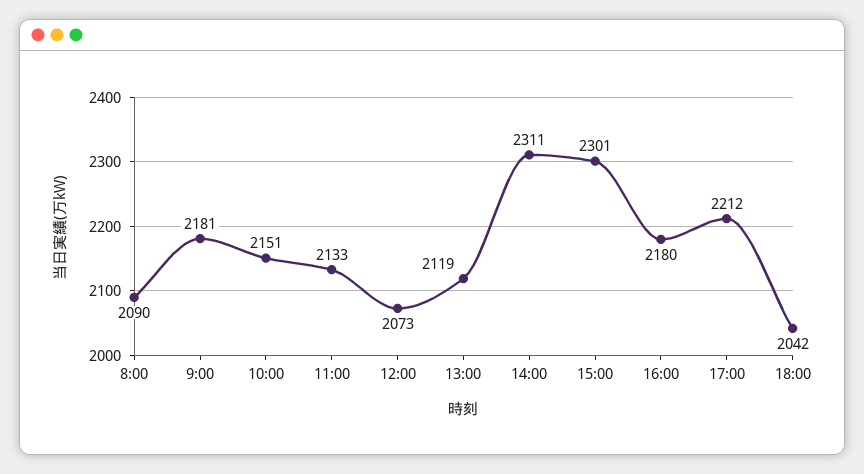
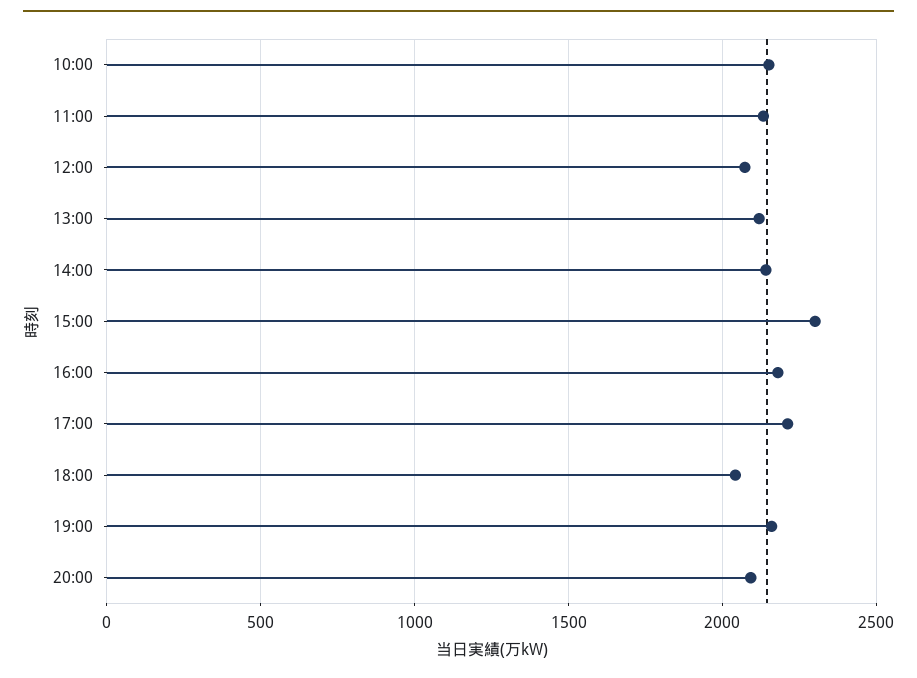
8:00: 2090 -> none
9:00: 2181 -> none
14:00: 2311 -> 2150
19:00: none -> 2150
20:00: none -> 2100

